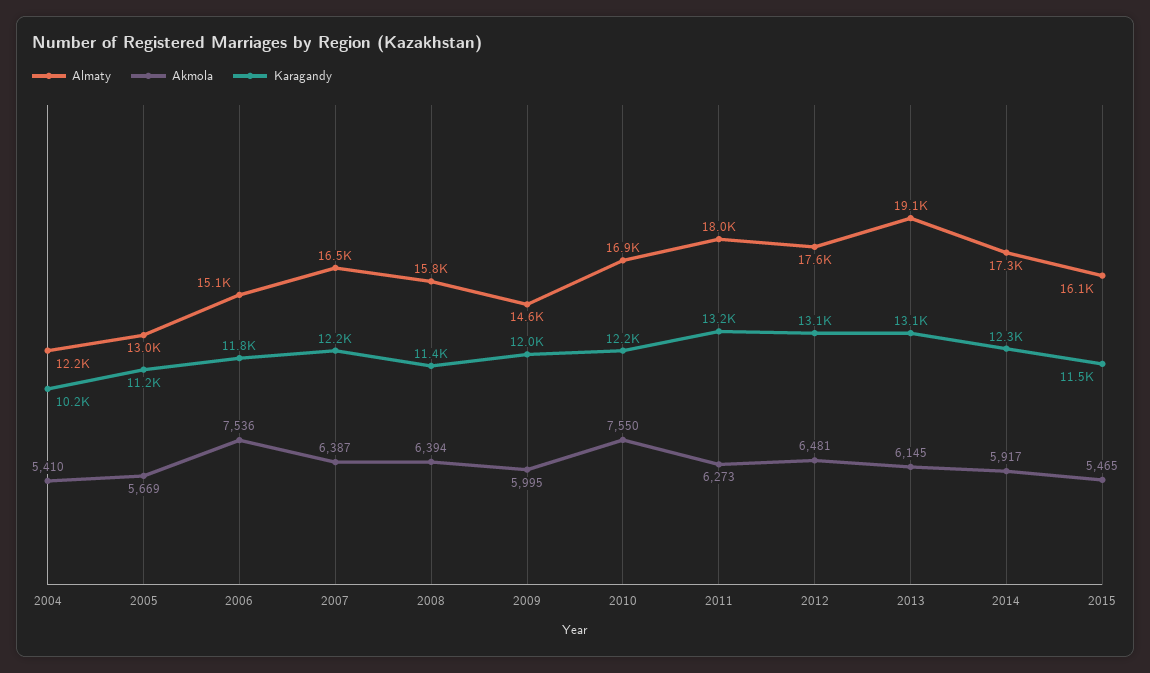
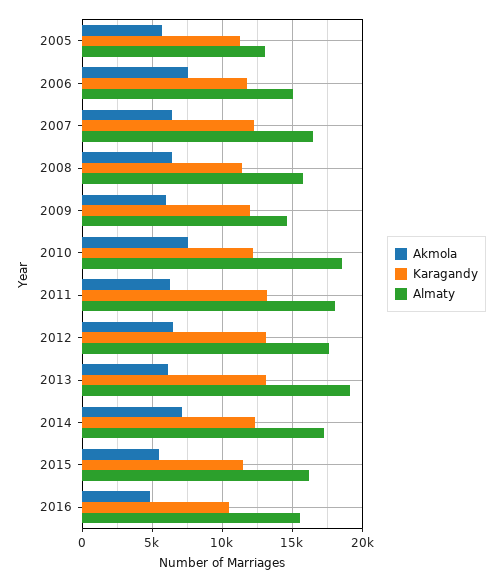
Almaty, 2004: 12200 -> none
Akmola, 2004: 5410 -> none
Karagandy, 2004: 10200 -> none
Almaty, 2010: 16900 -> 18500
Akmola, 2014: 5917 -> 7000
Akmola, 2016: none -> 5000
Karagandy, 2016: none -> 10500
Almaty, 2016: none -> 15500

